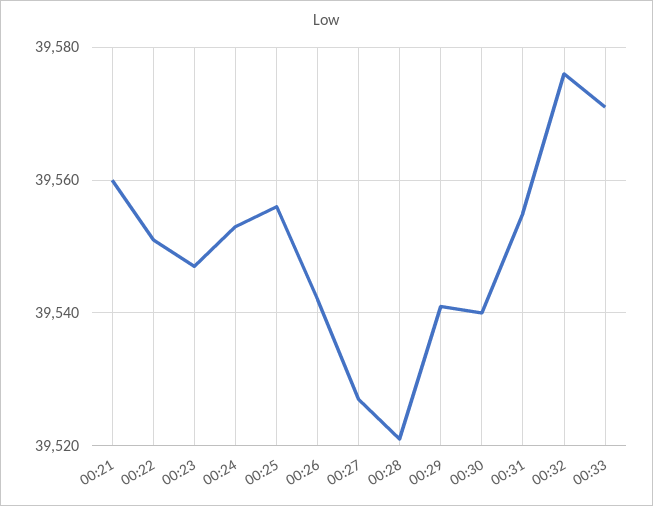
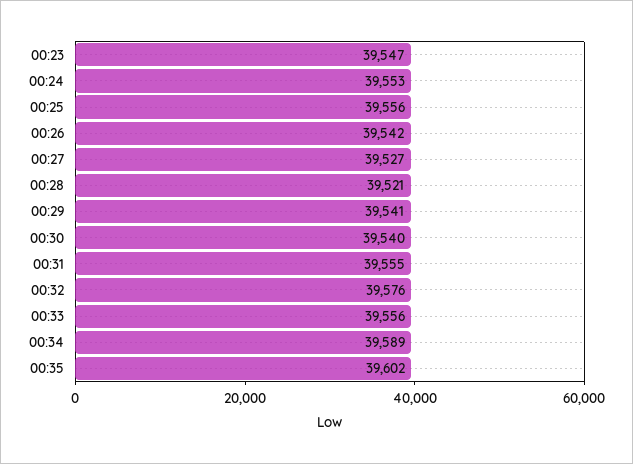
00:21: 39560 -> none
00:22: 39550 -> none
00:33: 39570 -> 39556
00:34: none -> 39589
00:35: none -> 39602

